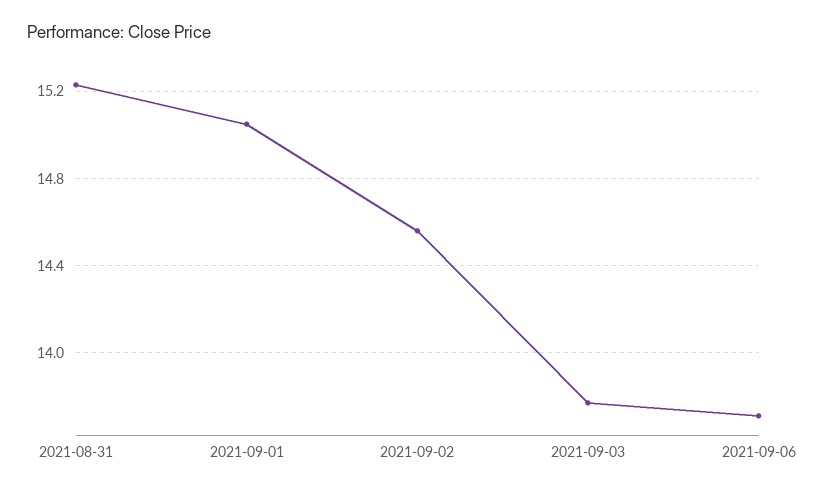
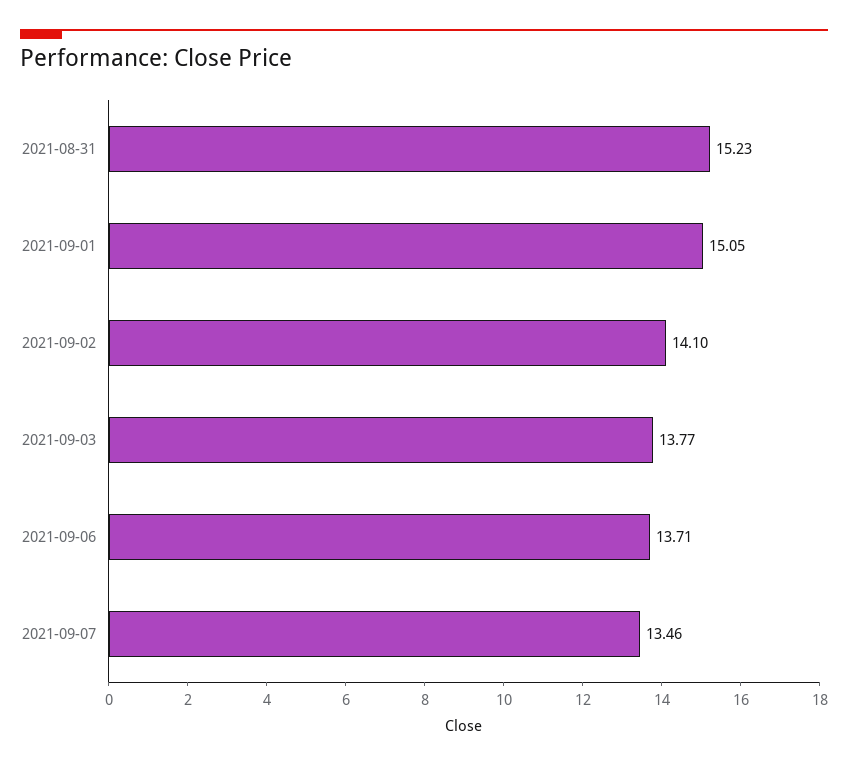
2021-09-02: 14.55 -> 14.1
2021-09-07: none -> 13.46

